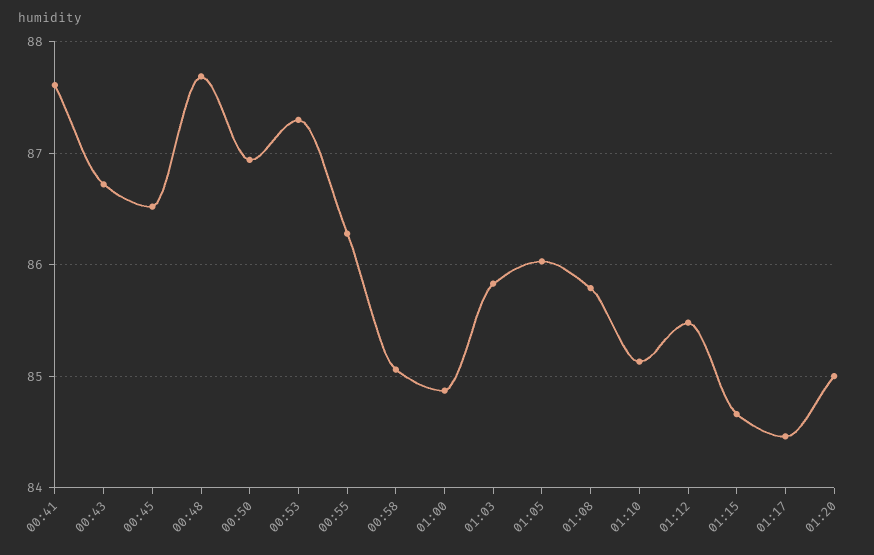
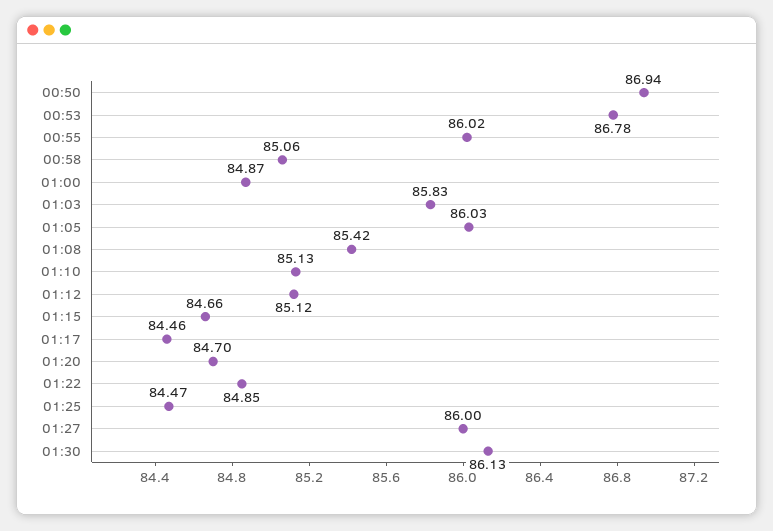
00:41: 87.6 -> none
00:43: 86.7 -> none
00:45: 86.5 -> none
00:48: 87.7 -> none
00:53: 87.3 -> 86.78
00:55: 86.3 -> 86.02
01:08: 85.8 -> 85.42
01:12: 85.5 -> 85.12
01:20: 85 -> 84.7
01:22: none -> 84.85
01:25: none -> 84.47
01:27: none -> 86
01:30: none -> 86.13

